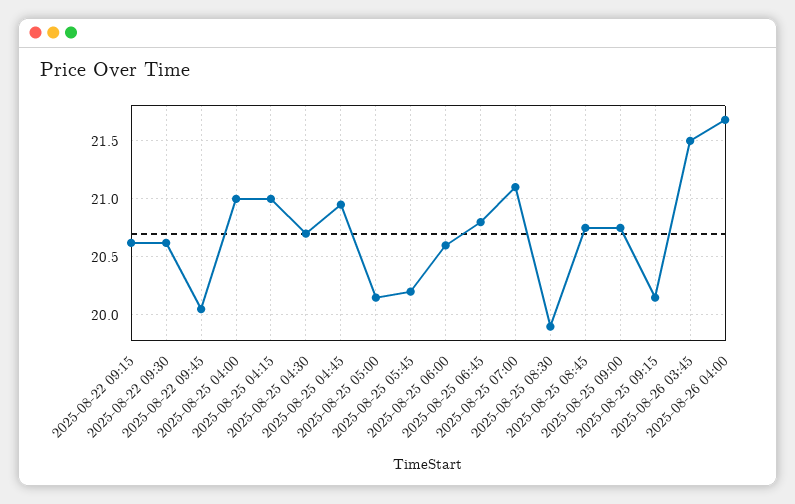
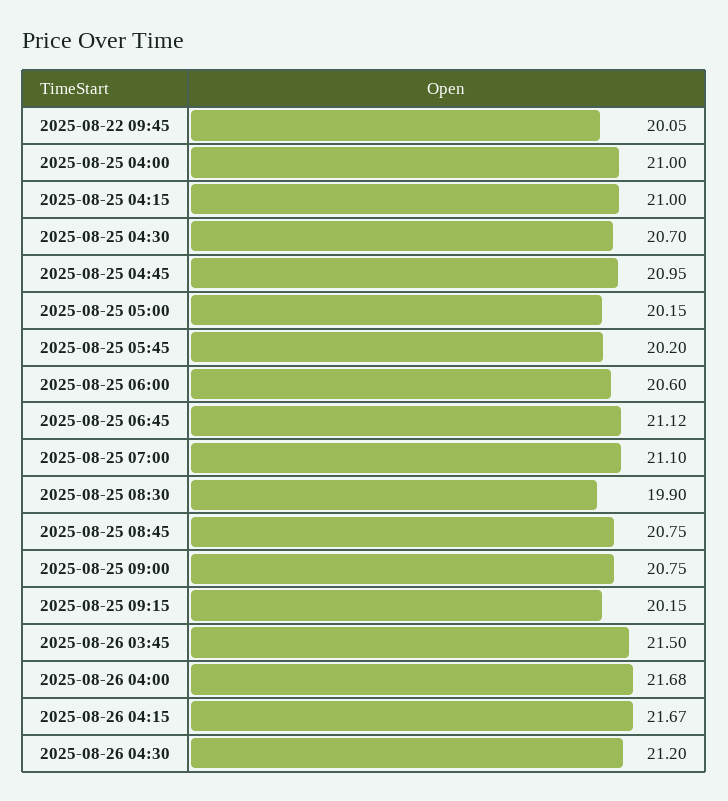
2025-08-22 09:15: 20.6 -> none
2025-08-22 09:30: 20.6 -> none
2025-08-25 06:45: 20.8 -> 21.12
2025-08-26 04:15: none -> 21.67
2025-08-26 04:30: none -> 21.2

